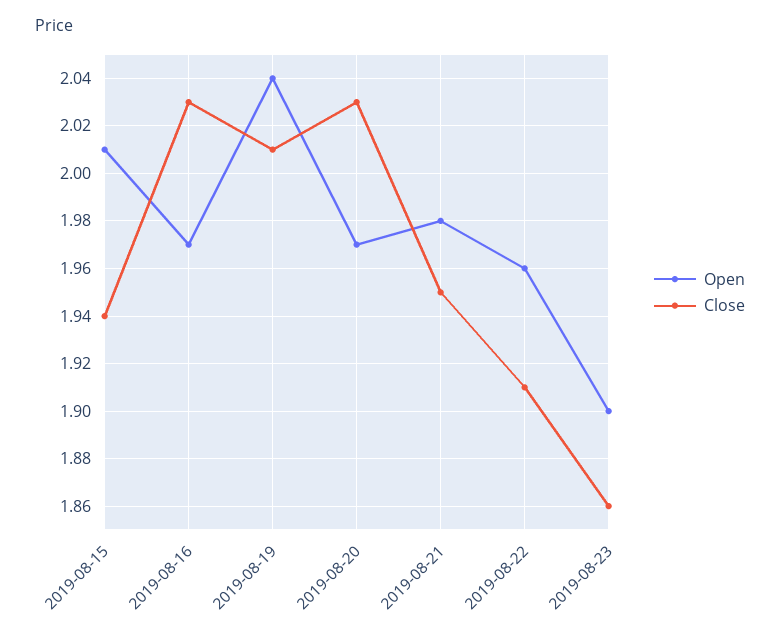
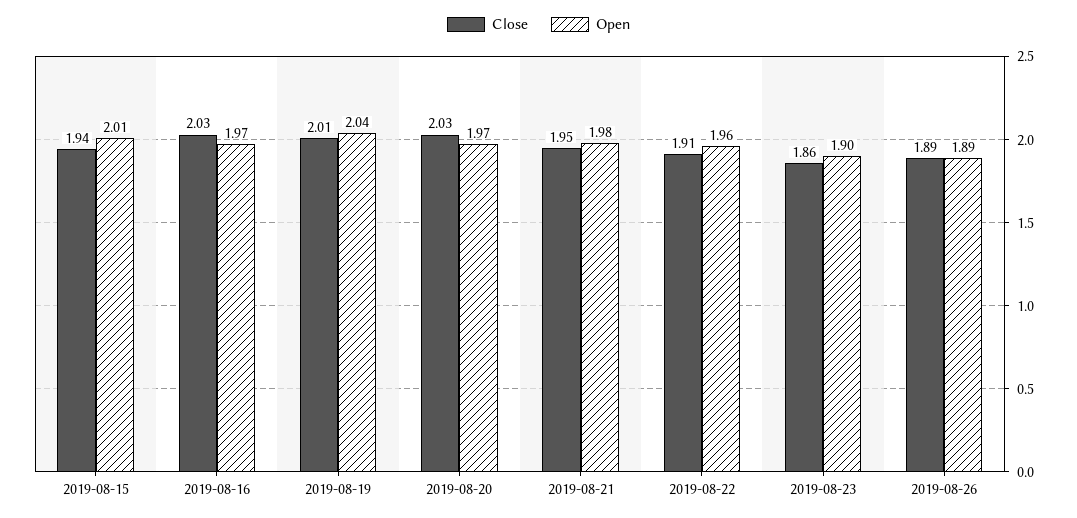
Close, 2019-08-26: none -> 1.89
Open, 2019-08-26: none -> 1.89

